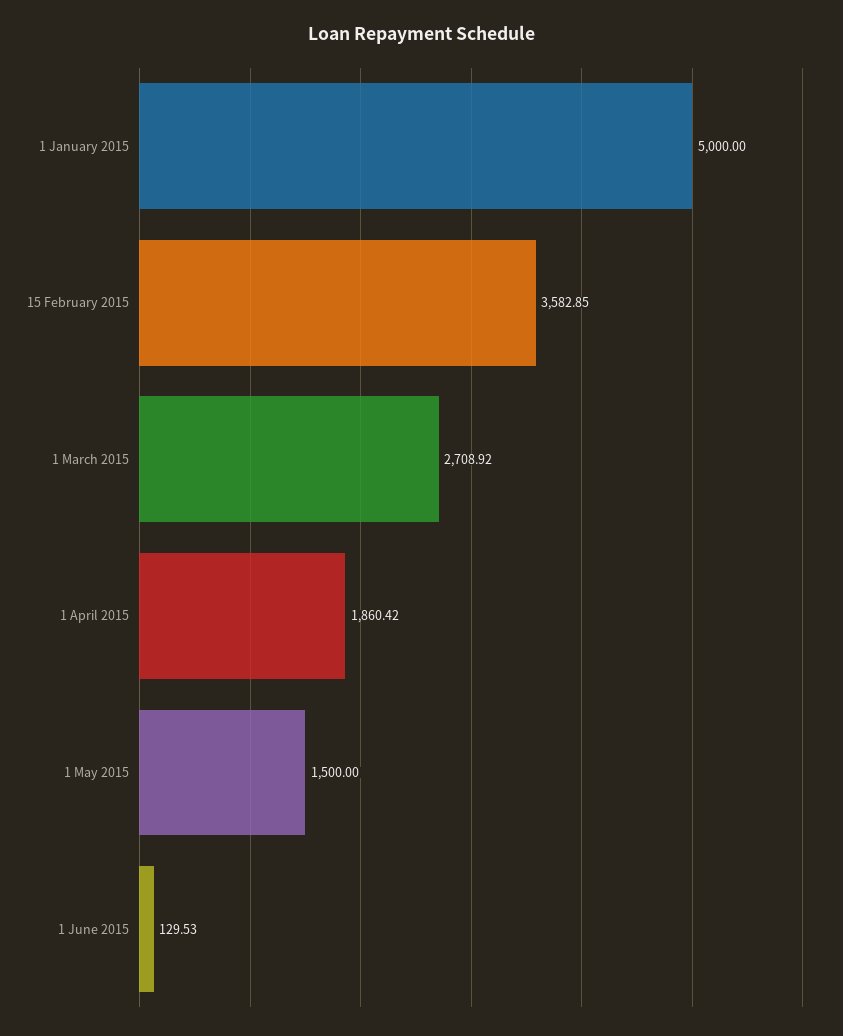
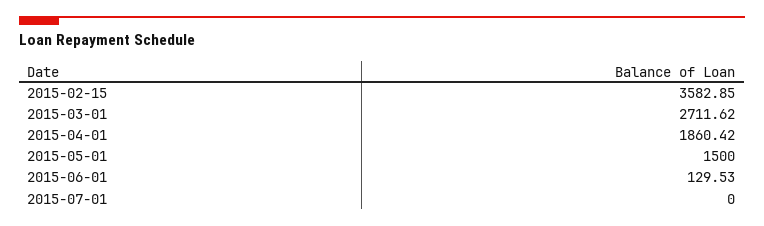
1 January 2015: 5000 -> none
1 March 2015: 2708.92 -> 2711.62
2015-07-01: none -> 0

